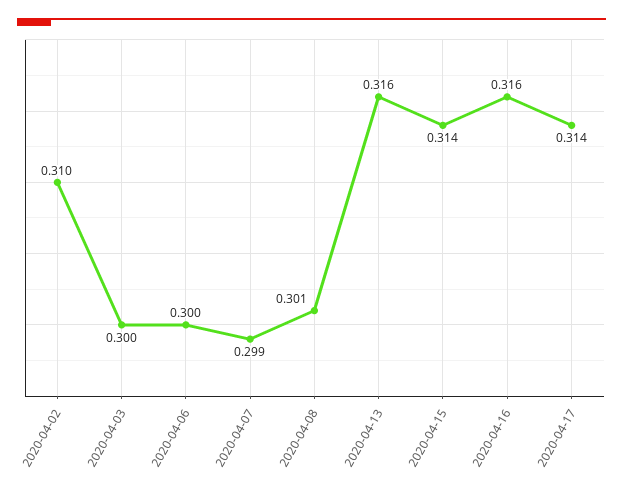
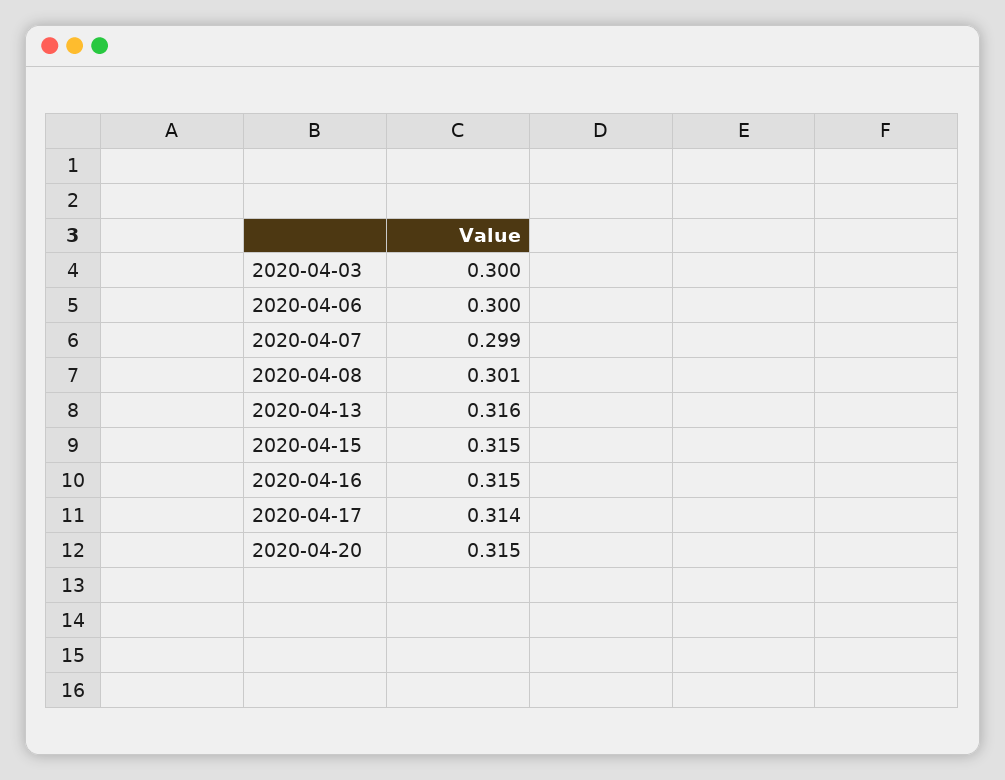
2020-04-02: 0.31 -> none
2020-04-15: 0.314 -> 0.315
2020-04-16: 0.316 -> 0.315
2020-04-20: none -> 0.315

